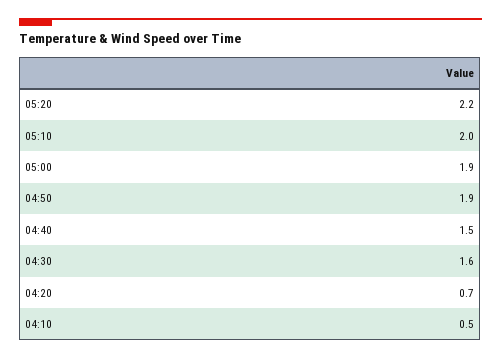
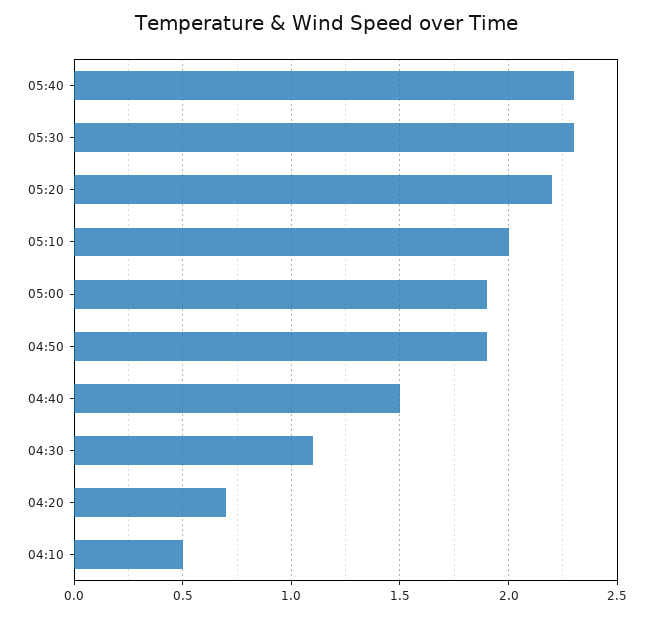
04:30: 1.6 -> 1.1
05:40: none -> 2.3
05:30: none -> 2.3

